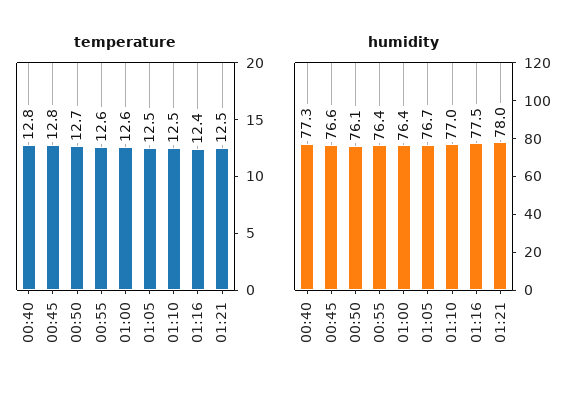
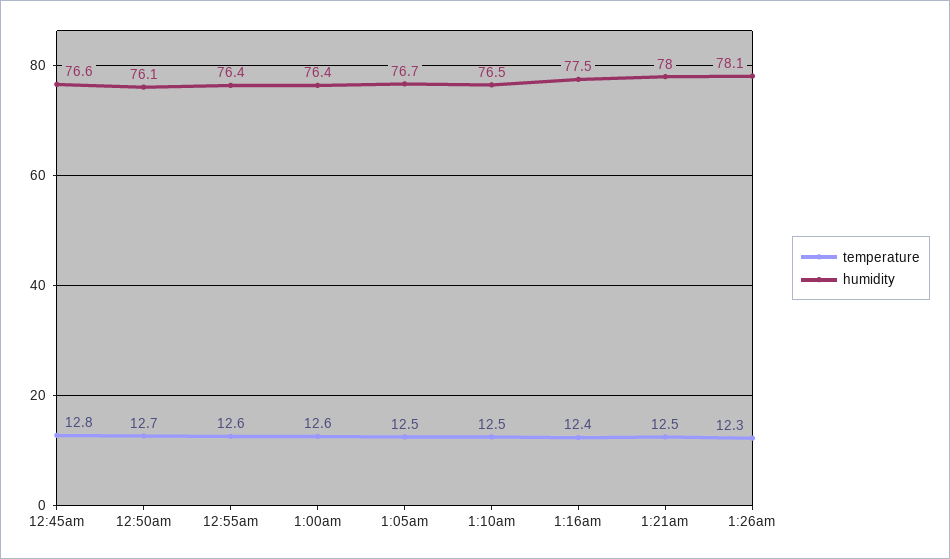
temperature, 00:40: 12.8 -> none
humidity, 00:40: 77.3 -> none
humidity, 01:10: 77 -> 76.5
temperature, 1:26am: none -> 12.3
humidity, 1:26am: none -> 78.1

